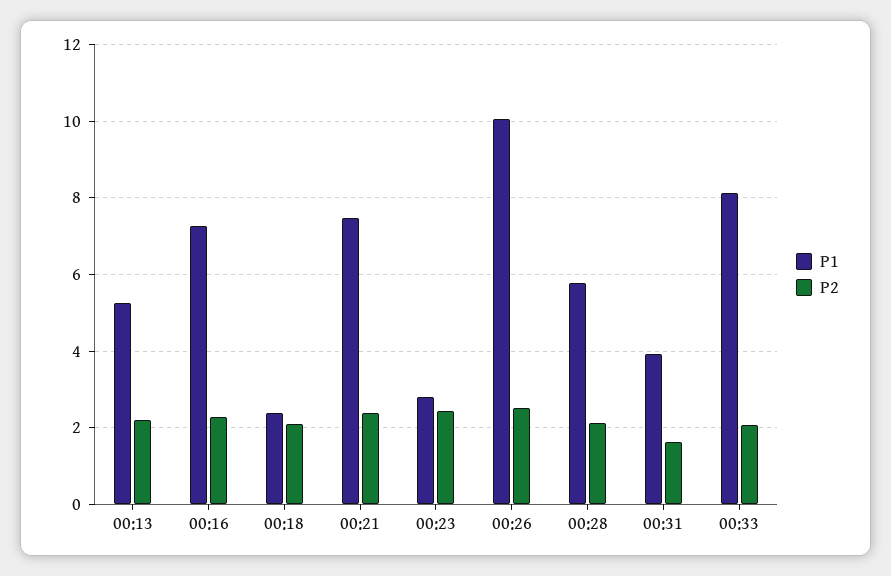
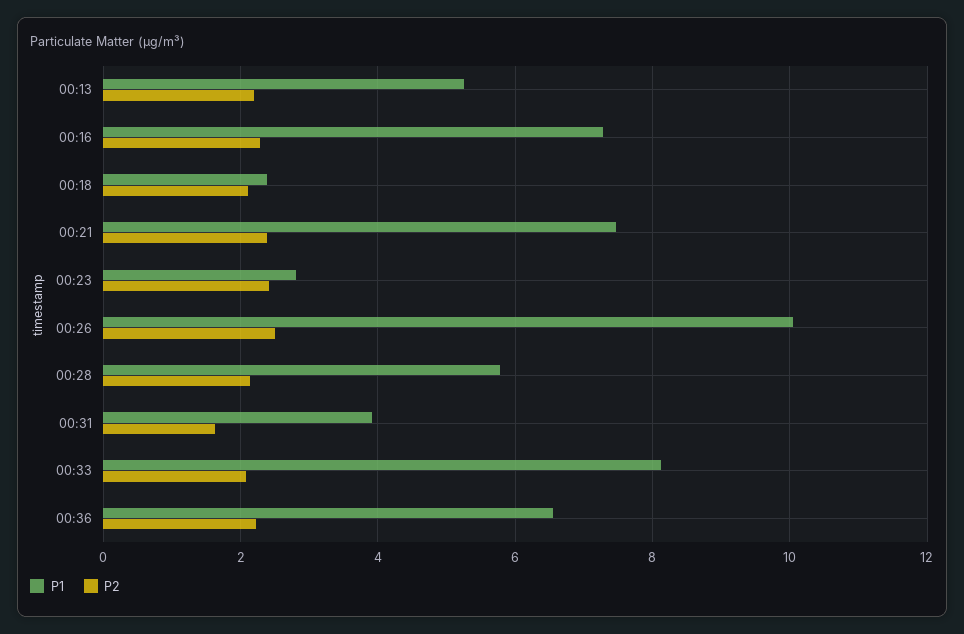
P1, 00:36: none -> 6.6
P2, 00:36: none -> 2.2

